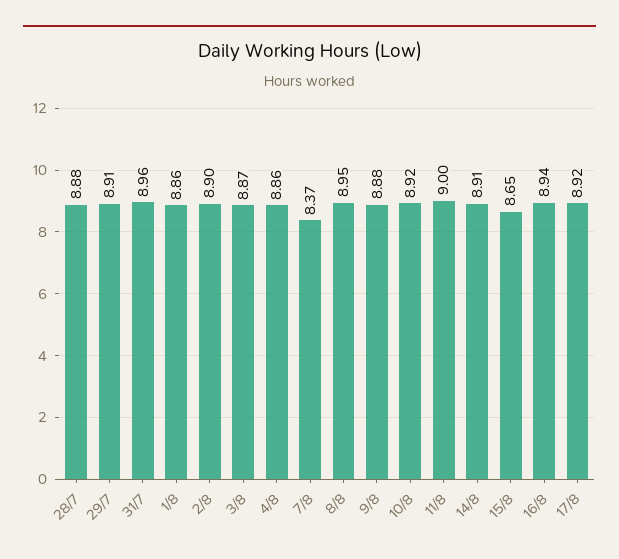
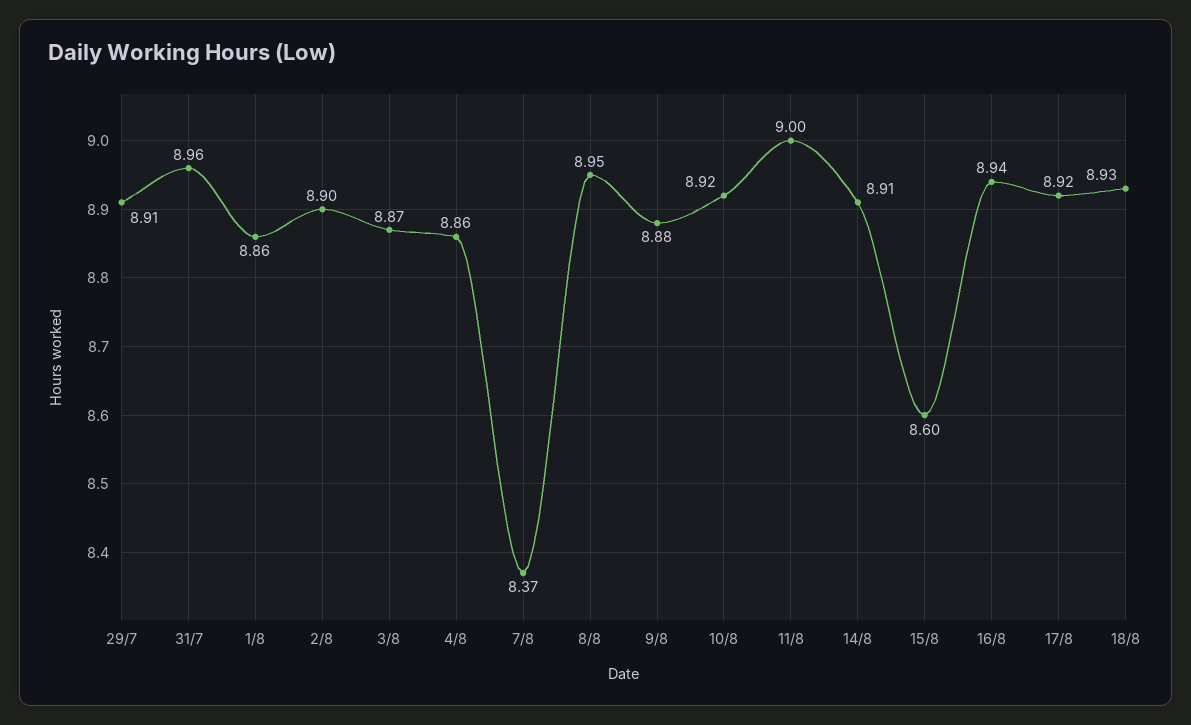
28/7: 8.88 -> none
15/8: 8.65 -> 8.6
18/8: none -> 8.93

